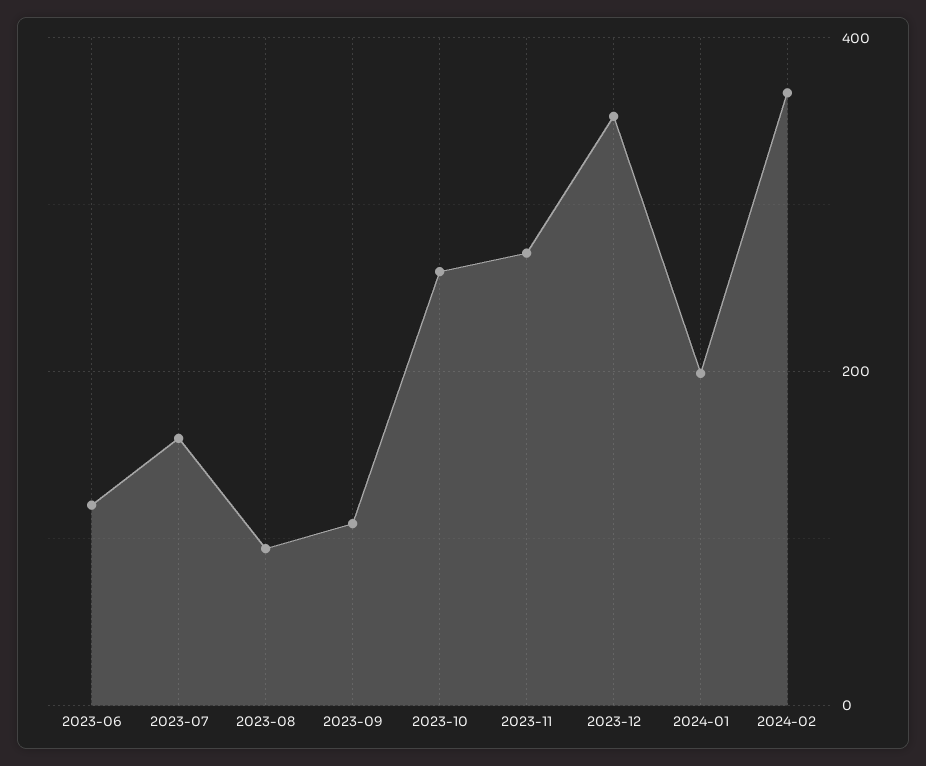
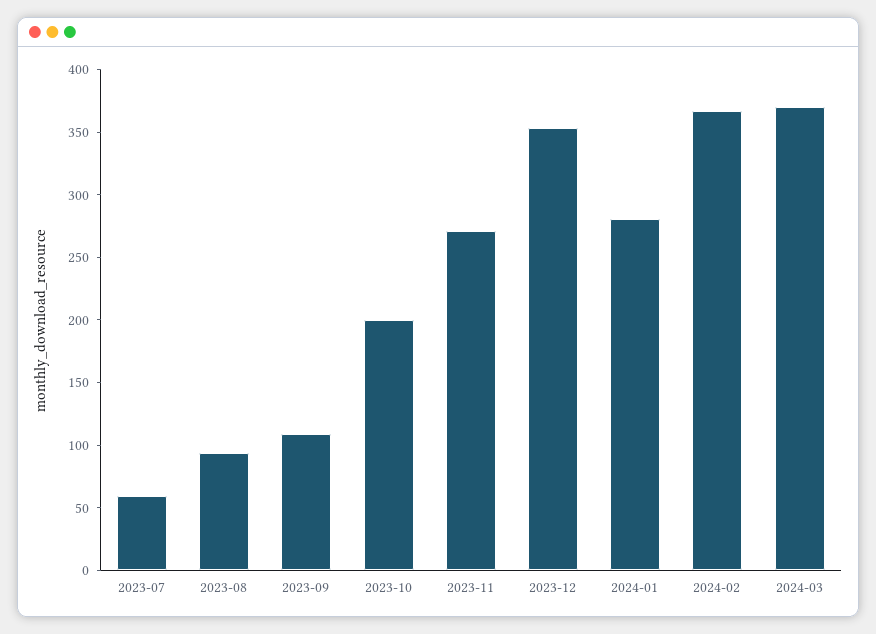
2023-06: 120 -> none
2023-07: 160 -> 60
2023-10: 260 -> 200
2024-01: 200 -> 280
2024-03: none -> 370

